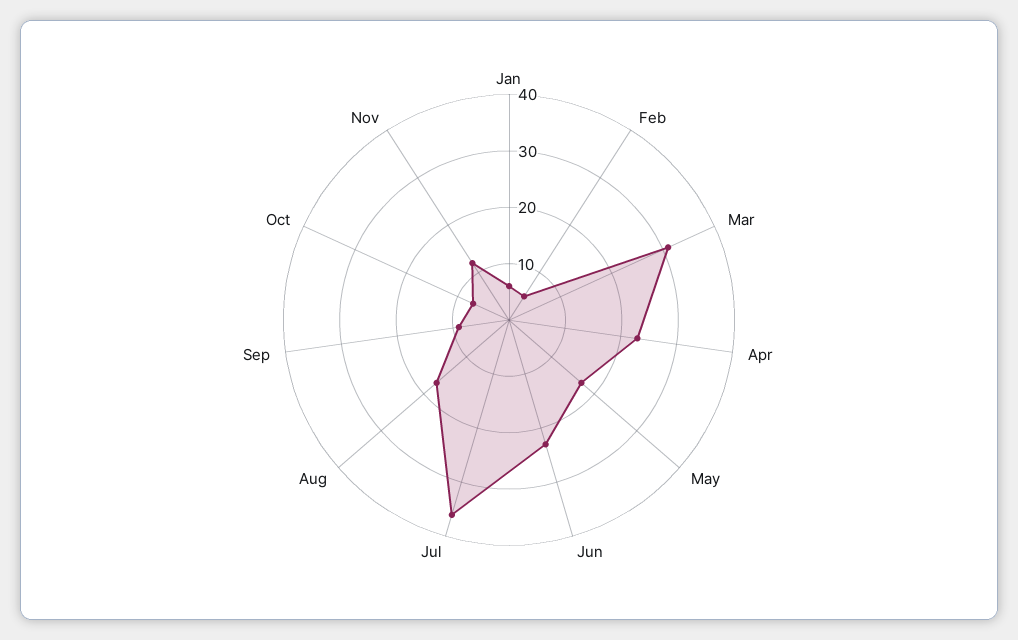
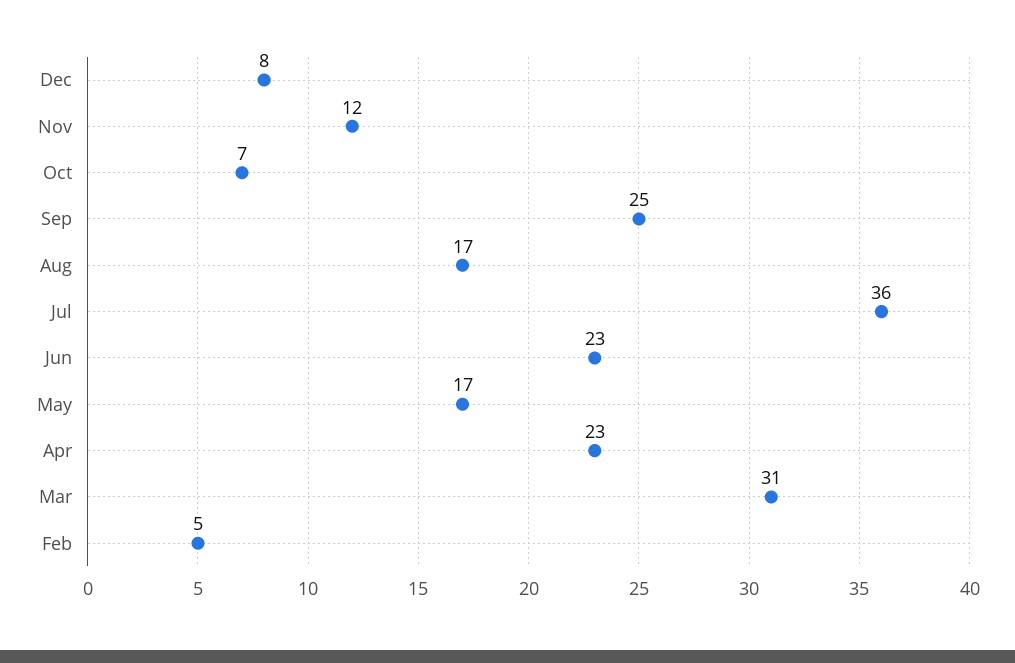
Jan: 5 -> none
Sep: 10 -> 25
Dec: none -> 8

